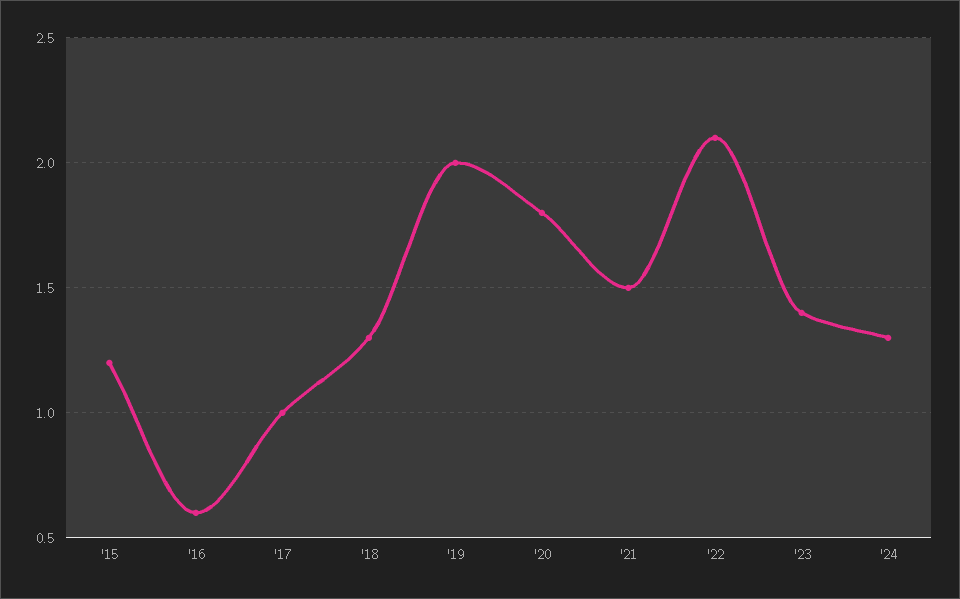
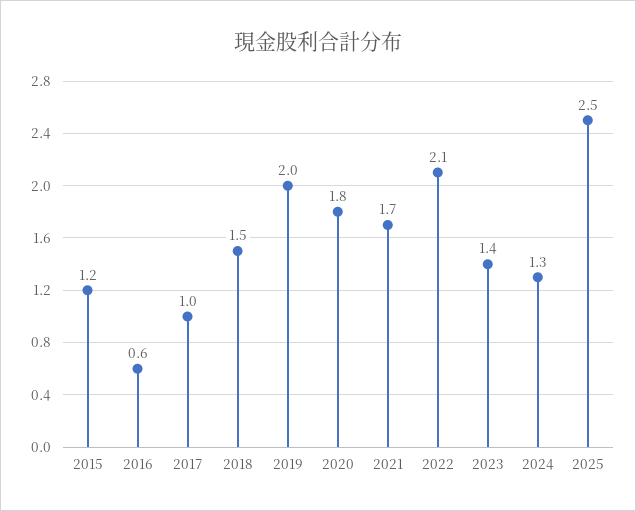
'18: 1.3 -> 1.5
'21: 1.5 -> 1.7
2025: none -> 2.5

